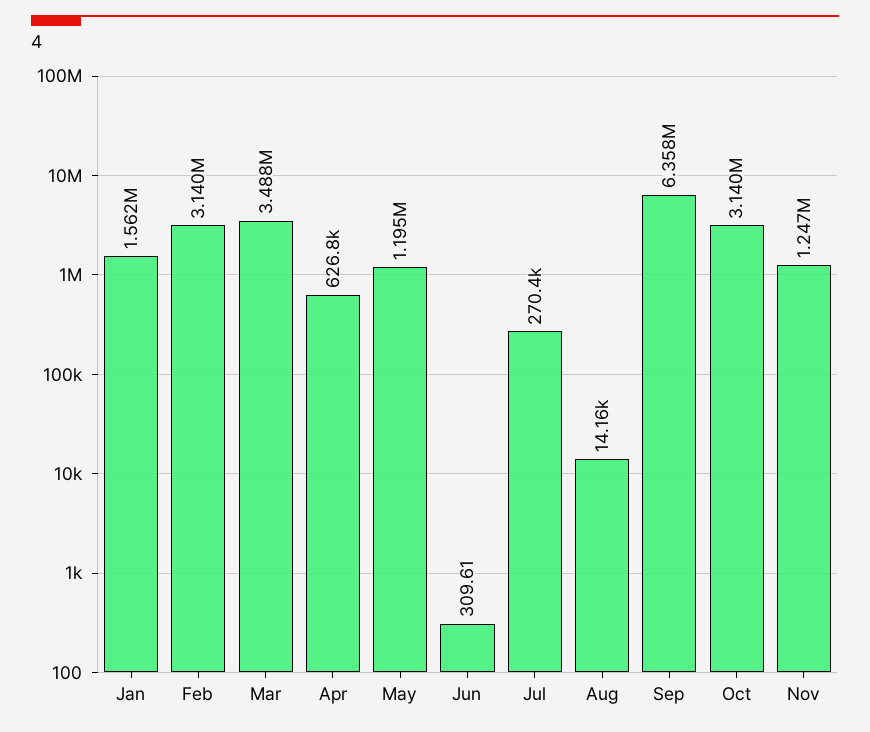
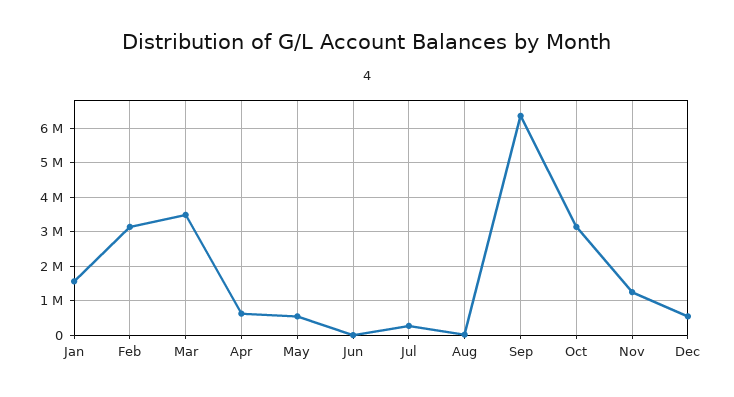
May: 1195000 -> 600000
Dec: none -> 600000

